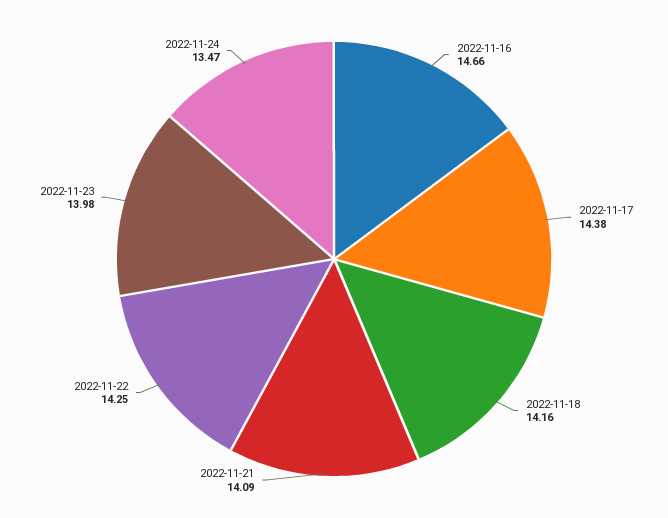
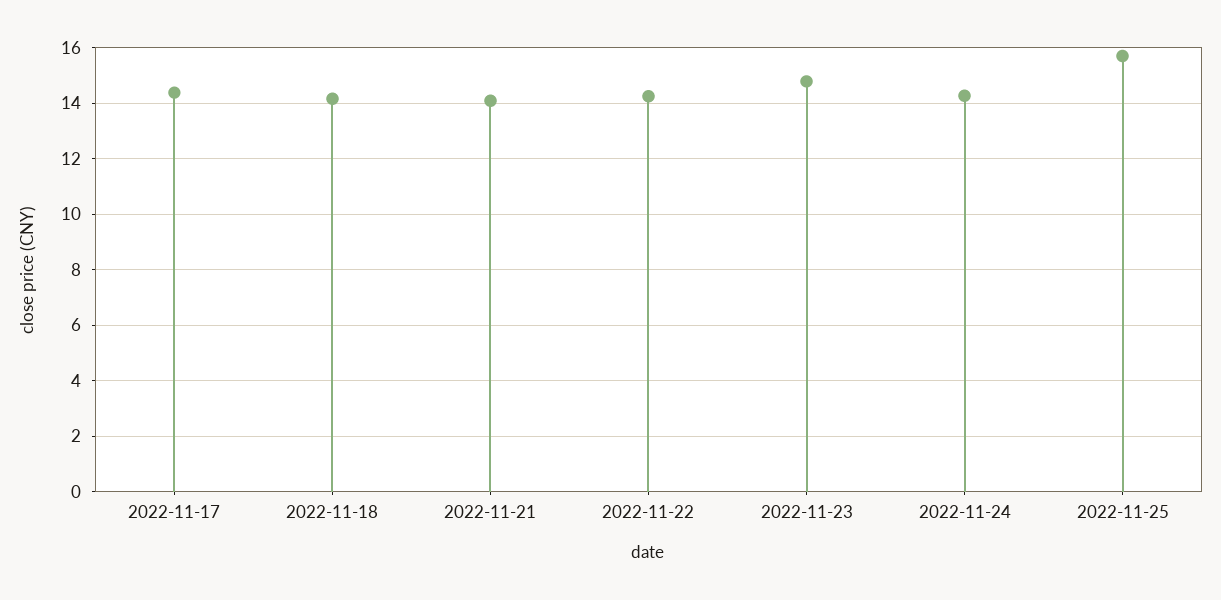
2022-11-16: 14.66 -> none
2022-11-23: 13.98 -> 14.75
2022-11-24: 13.47 -> 14.25
2022-11-25: none -> 15.75

